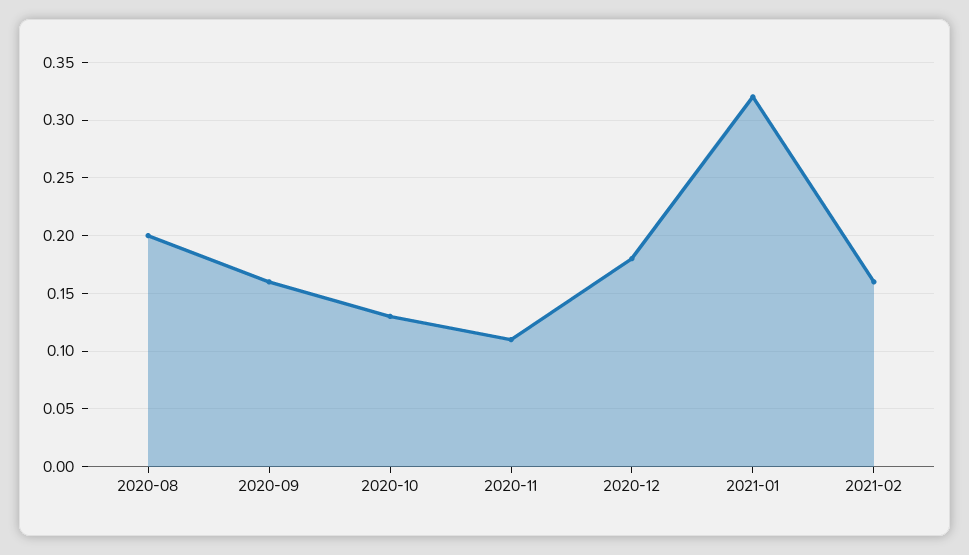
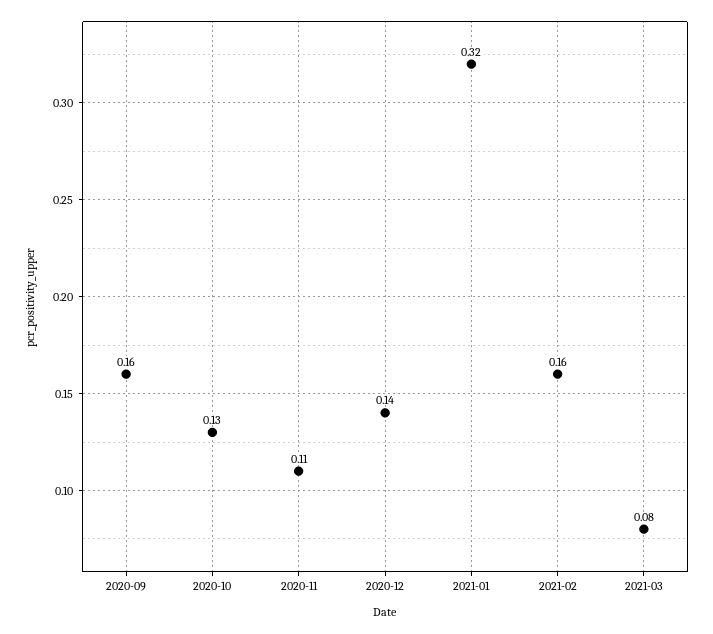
2020-08: 0.2 -> none
2020-12: 0.18 -> 0.14
2021-03: none -> 0.08

